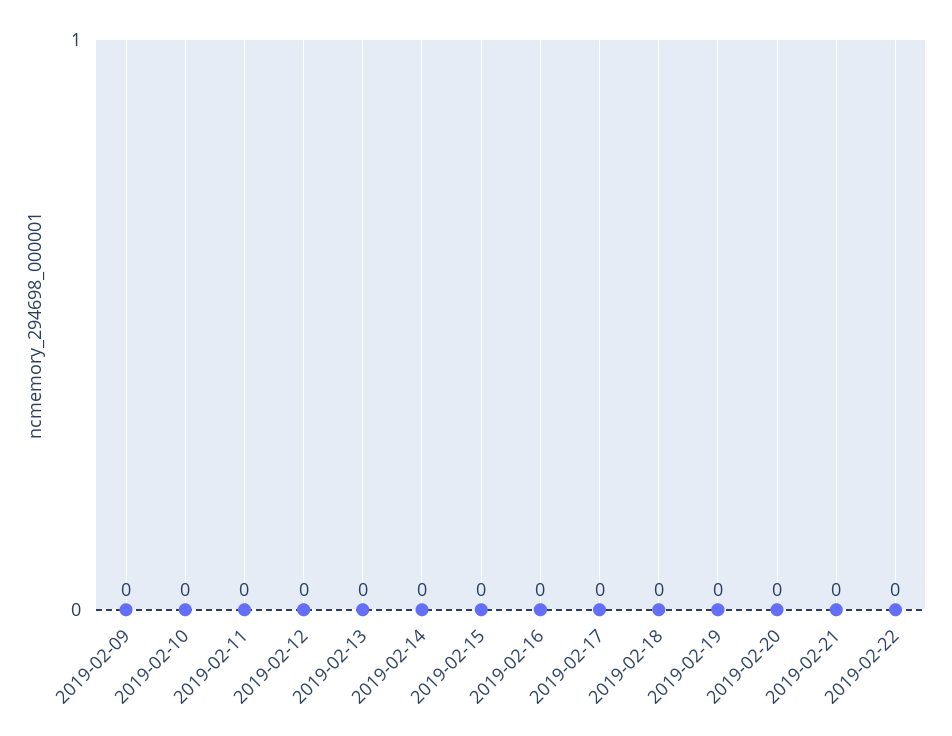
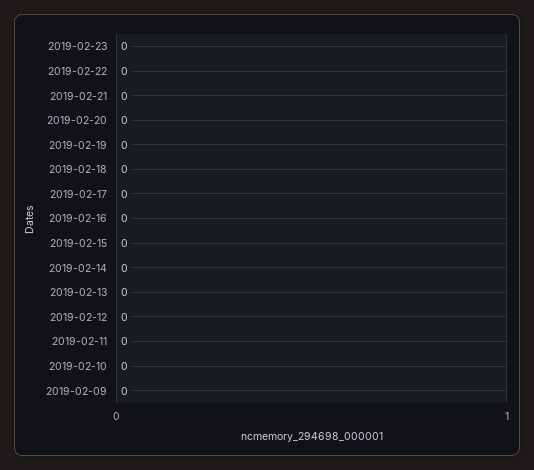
2019-02-23: none -> 0

